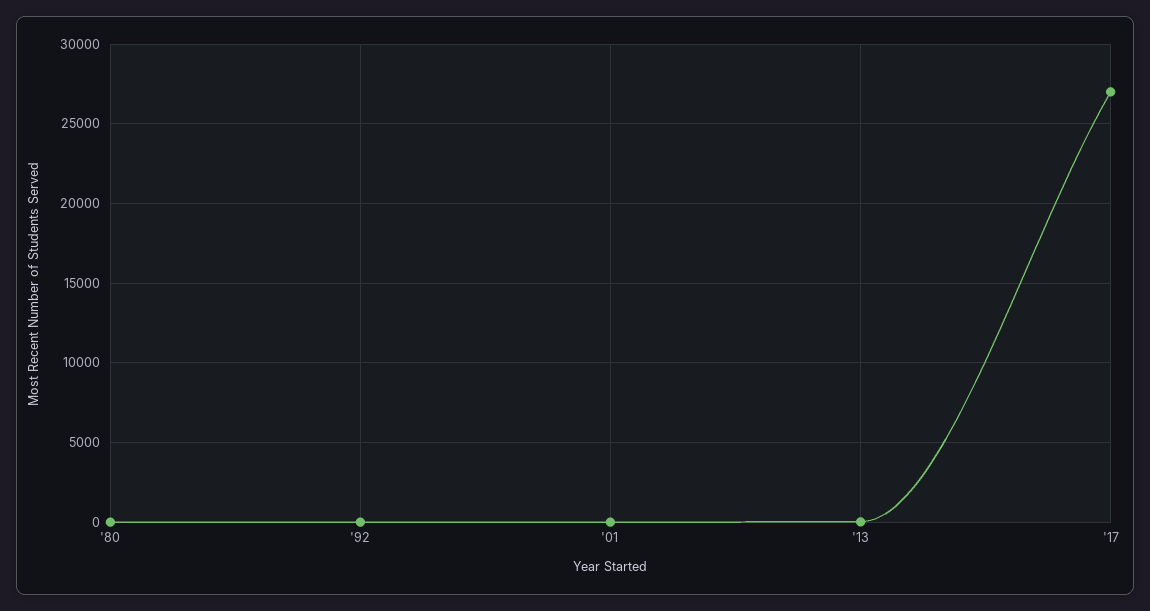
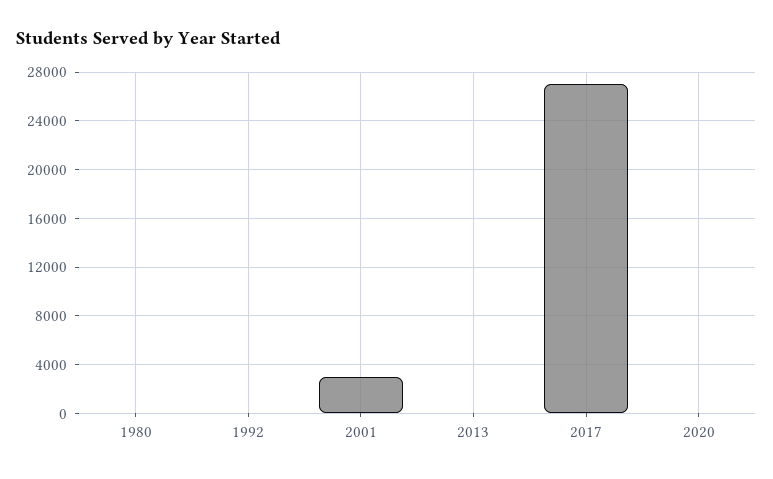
'01: 0 -> 3000
2020: none -> 0

